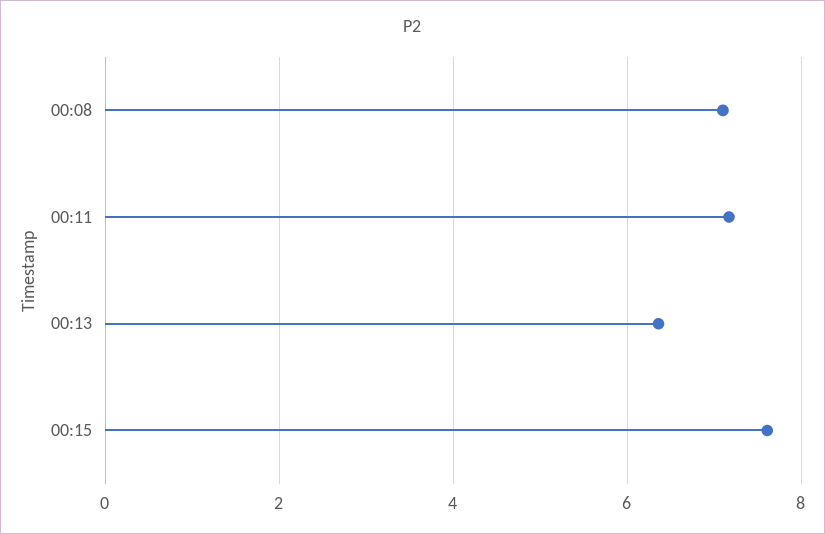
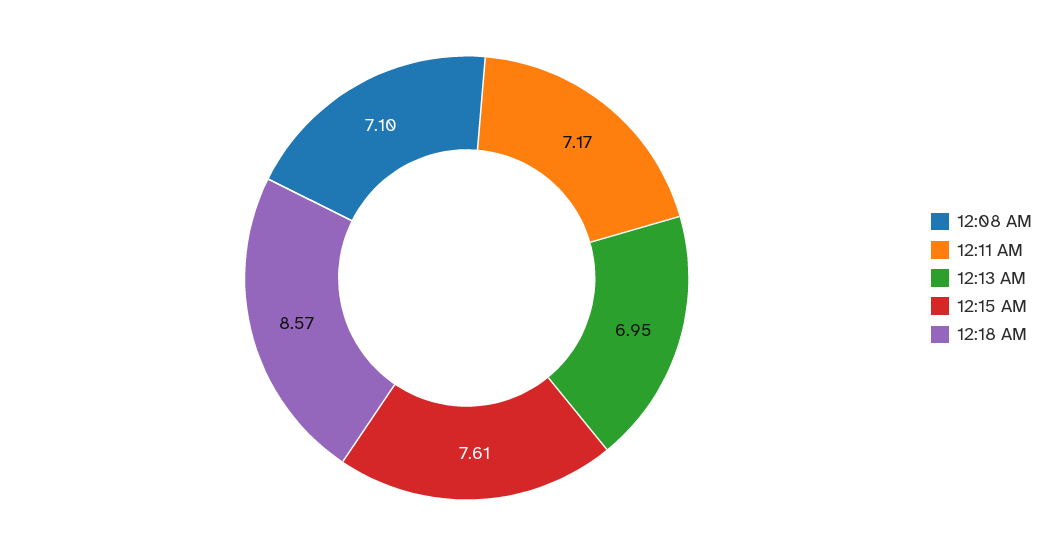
00:13: 6.4 -> 6.95
12:18 AM: none -> 8.57

